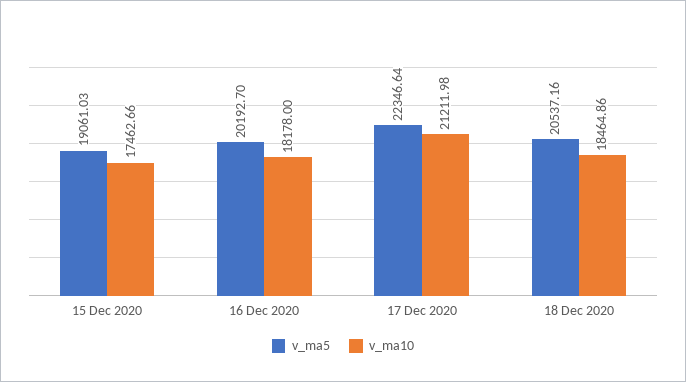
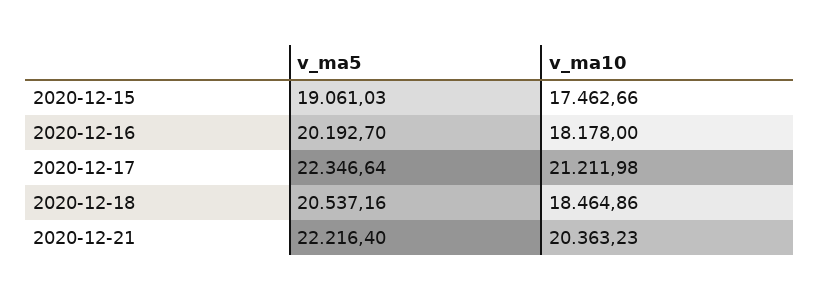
v_ma5, 2020-12-21: none -> 22216.4
v_ma10, 2020-12-21: none -> 20363.23

